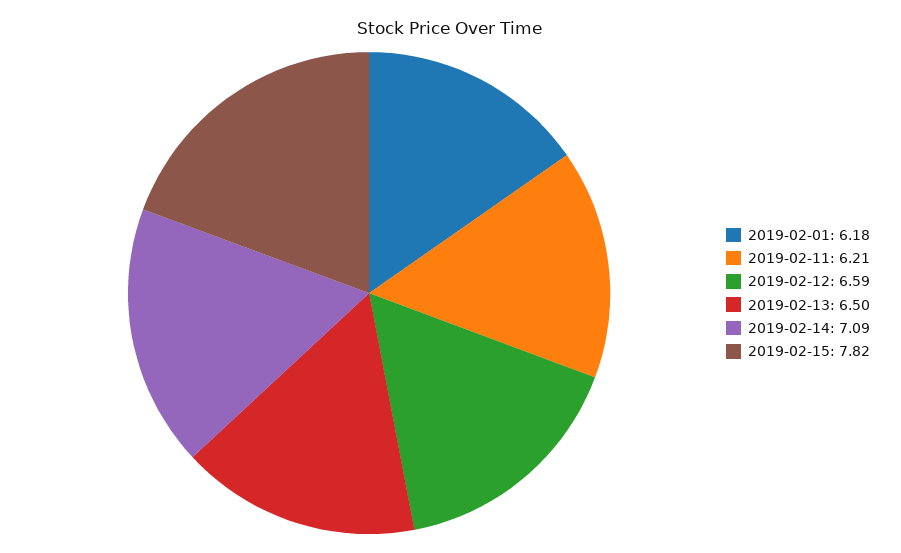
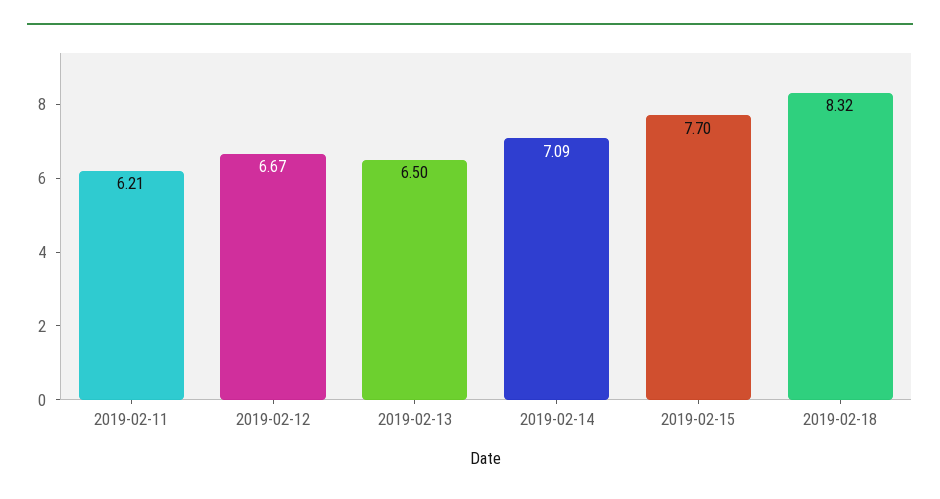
2019-02-01: 6.18 -> none
2019-02-12: 6.59 -> 6.67
2019-02-15: 7.82 -> 7.7
2019-02-18: none -> 8.32

